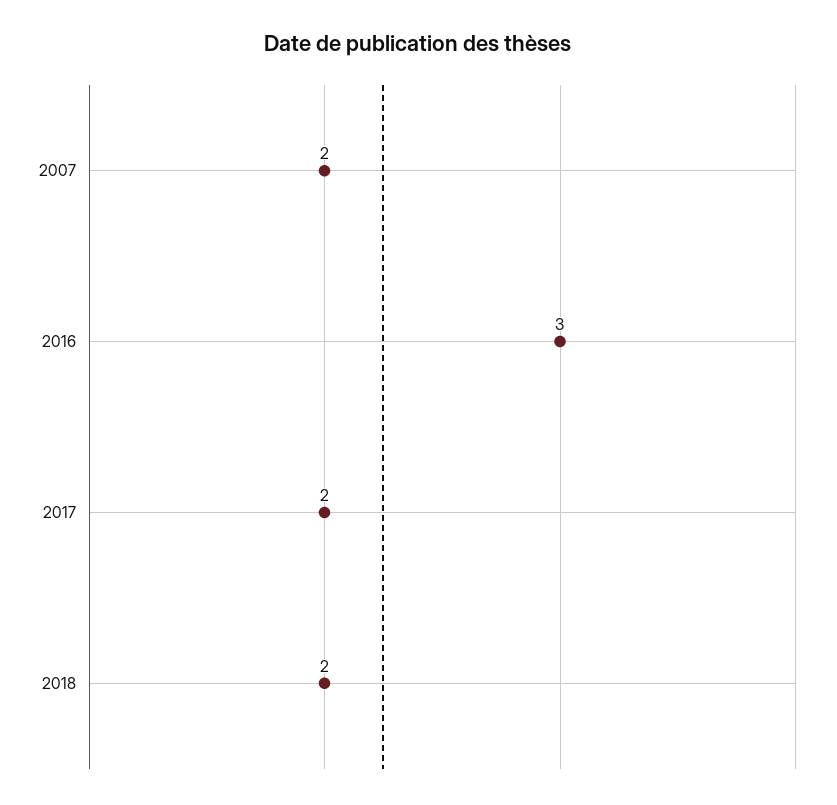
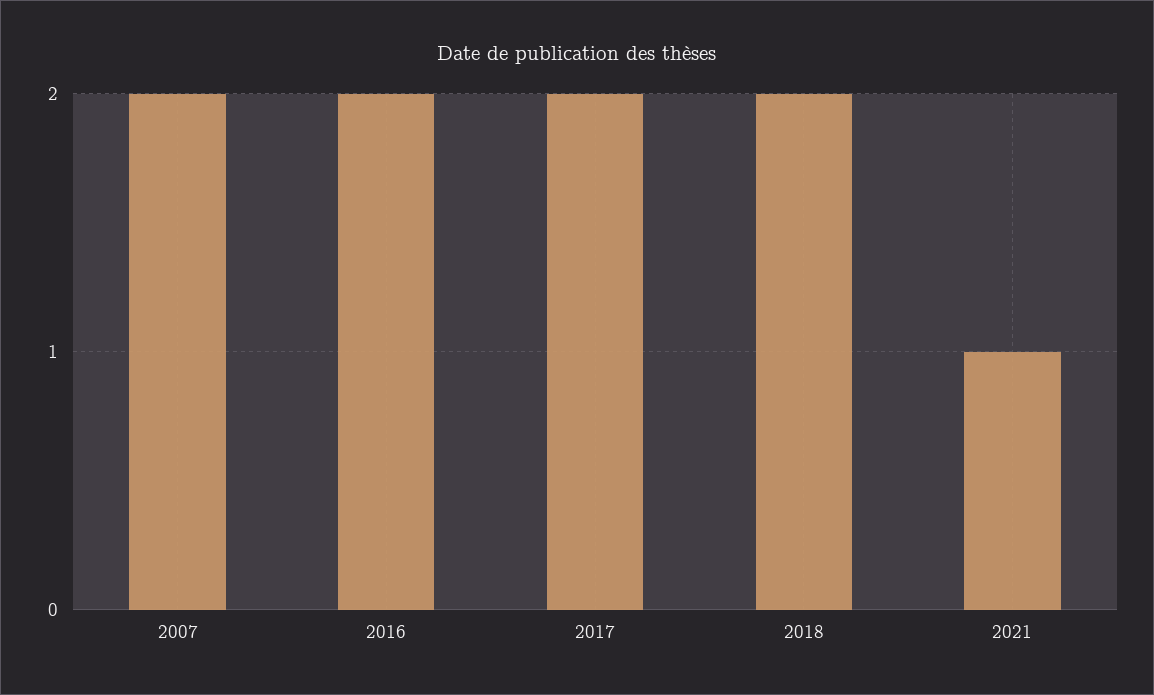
2016: 3 -> 2
2021: none -> 1

